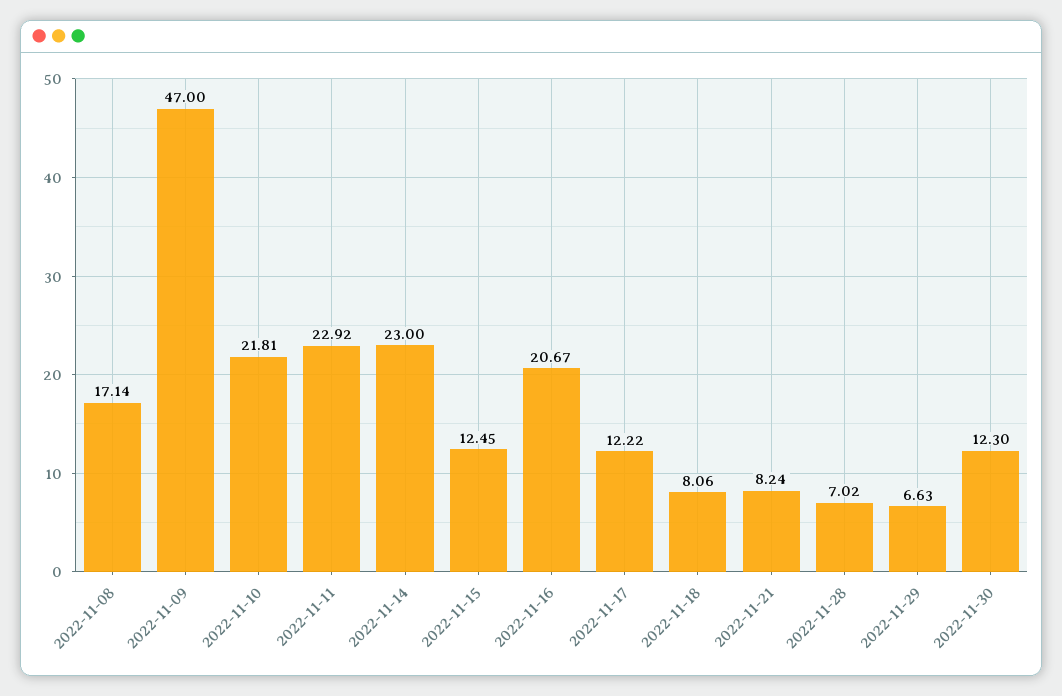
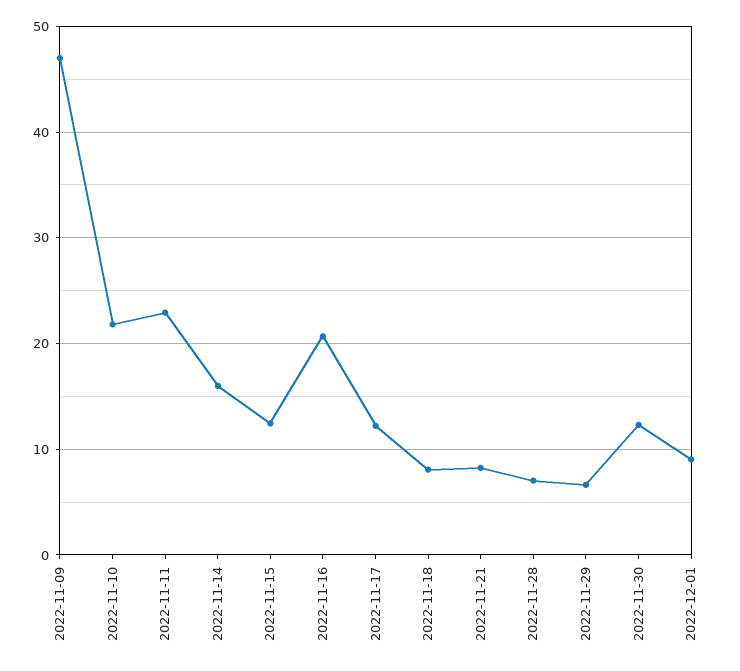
2022-11-08: 17.14 -> none
2022-11-14: 23 -> 16
2022-12-01: none -> 9

